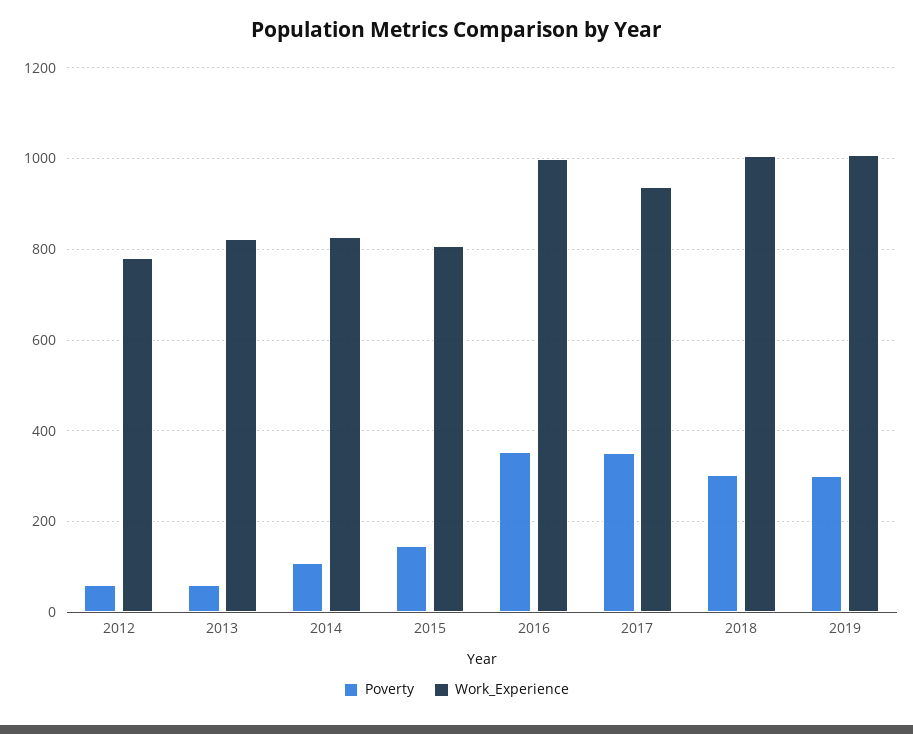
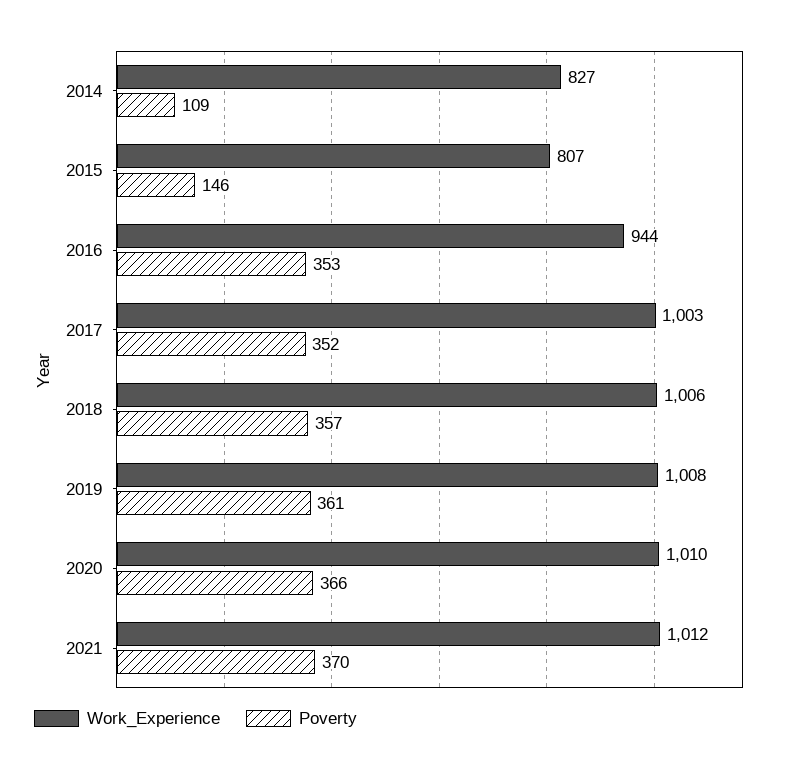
Poverty, 2012: 60 -> none
Work_Experience, 2012: 780 -> none
Poverty, 2013: 60 -> none
Work_Experience, 2013: 820 -> none
Work_Experience, 2016: 1000 -> 944
Work_Experience, 2017: 940 -> 1003
Poverty, 2018: 300 -> 357
Poverty, 2019: 300 -> 361
Work_Experience, 2020: none -> 1010
Poverty, 2020: none -> 366
Work_Experience, 2021: none -> 1012
Poverty, 2021: none -> 370

